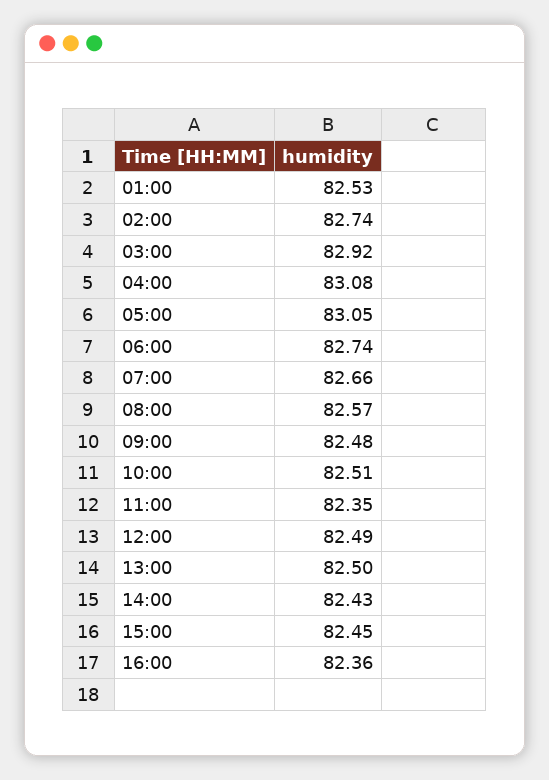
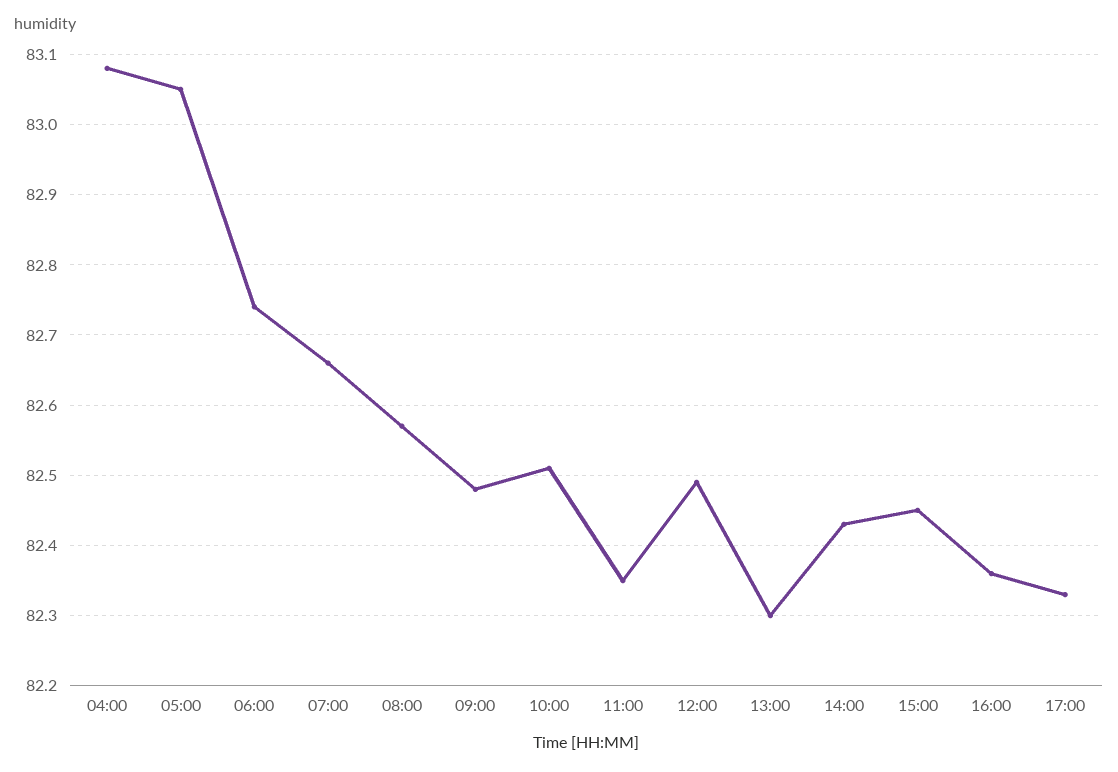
01:00: 82.53 -> none
02:00: 82.74 -> none
03:00: 82.92 -> none
13:00: 82.5 -> 82.3
17:00: none -> 82.33

